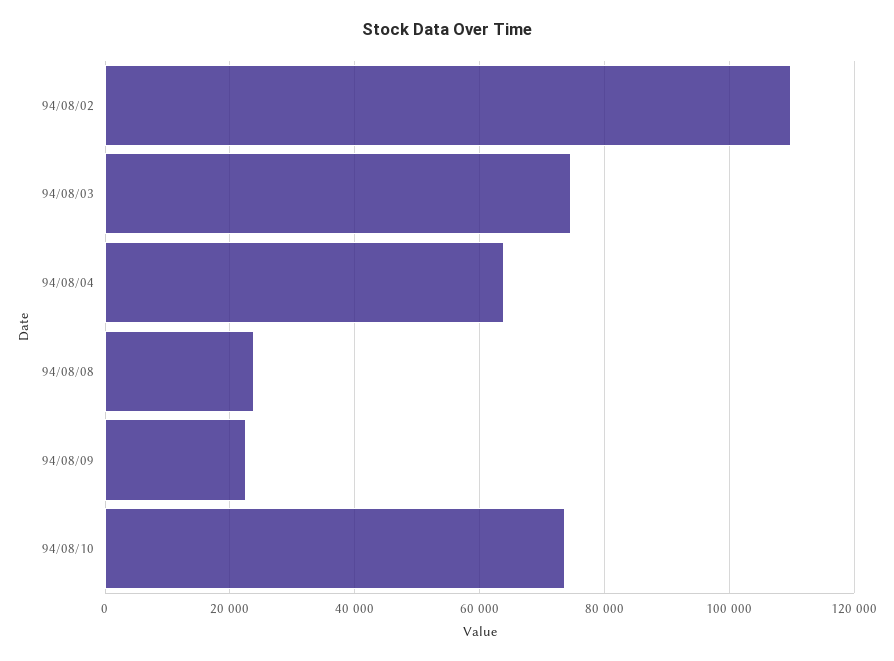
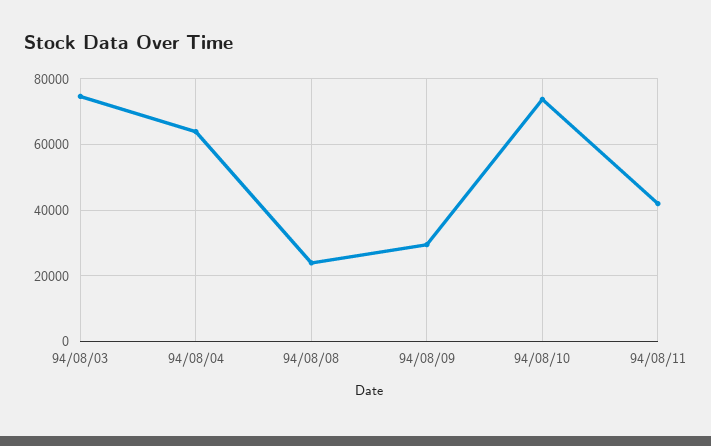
94/08/02: 110000 -> none
94/08/09: 22000 -> 30000
94/08/11: none -> 42000

